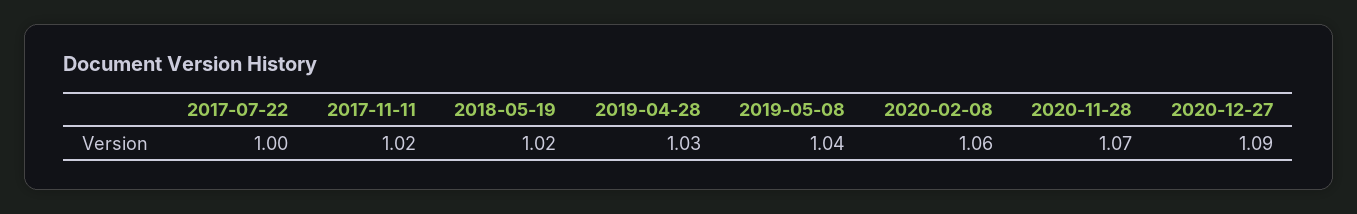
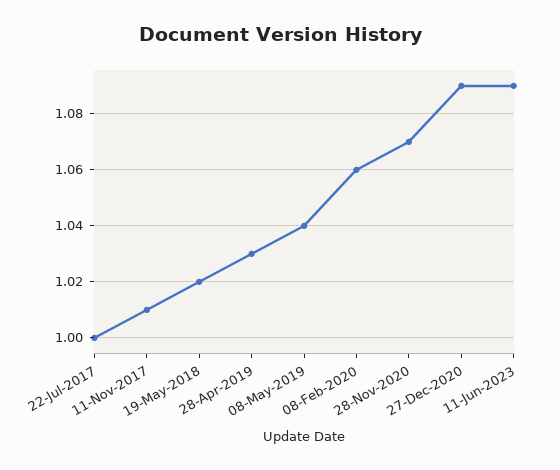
2017-11-11: 1.02 -> 1.01
11-Jun-2023: none -> 1.09

